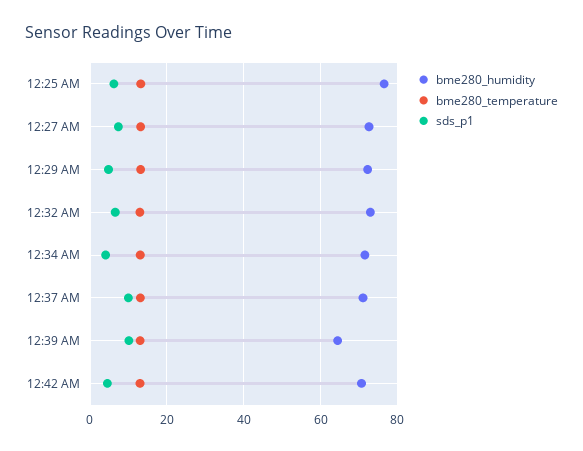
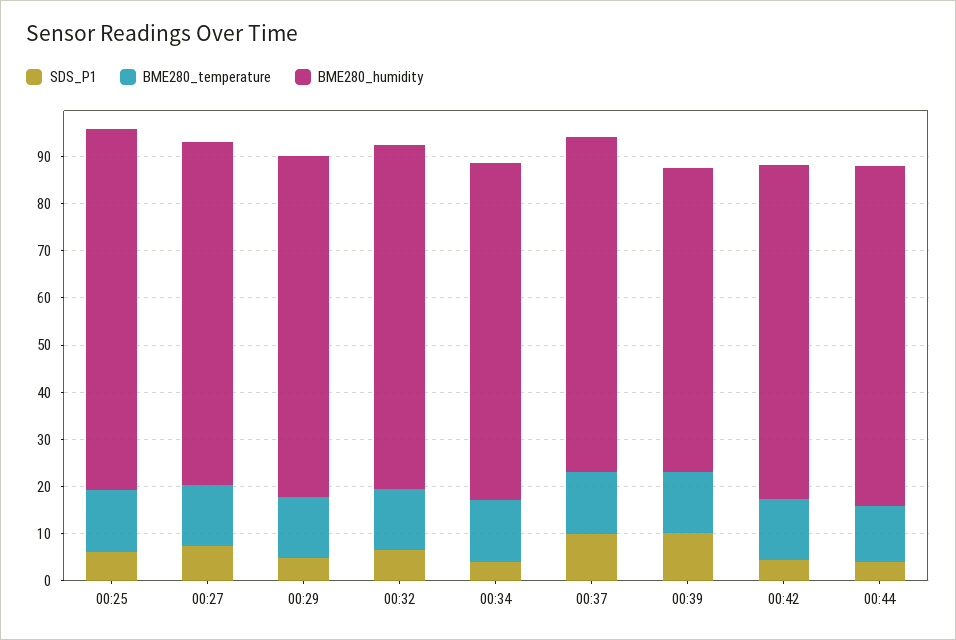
sds_p1, 00:44: none -> 4
bme280_temperature, 00:44: none -> 12
bme280_humidity, 00:44: none -> 72

